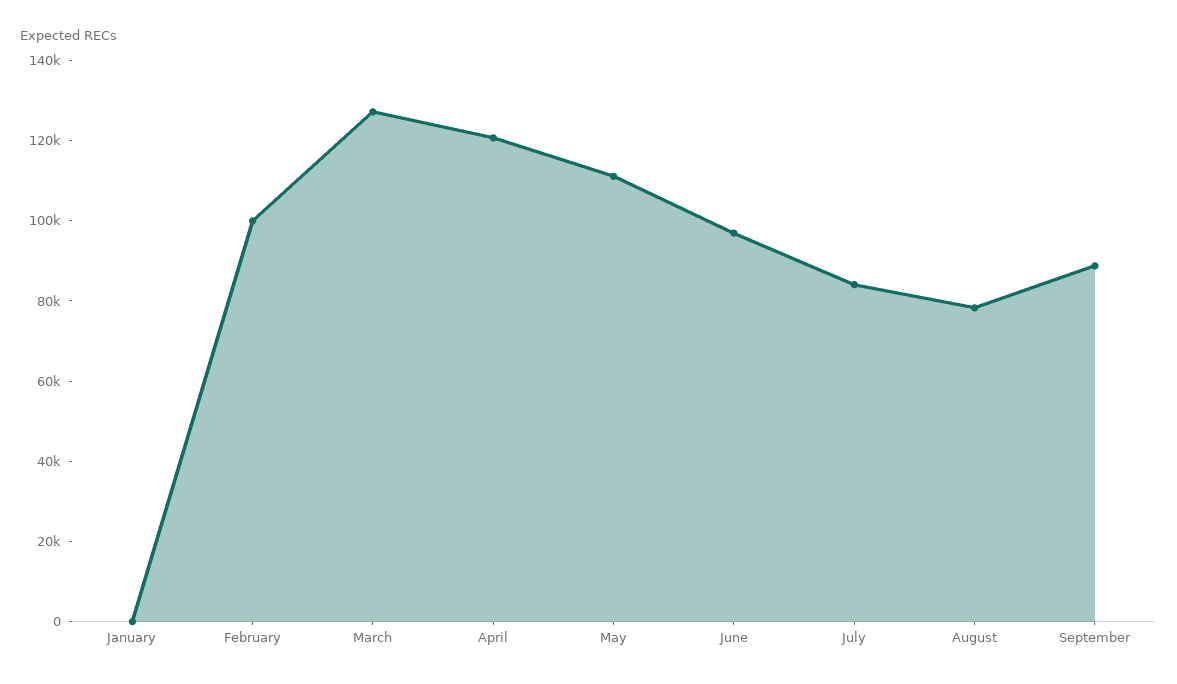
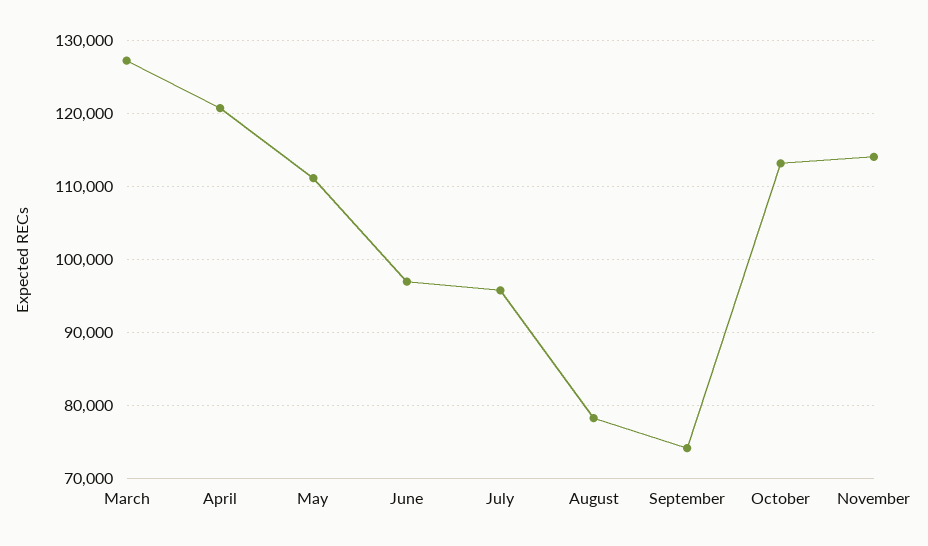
January: 0 -> none
February: 100000 -> none
July: 85000 -> 96000
September: 90000 -> 74000
October: none -> 113000
November: none -> 114000

